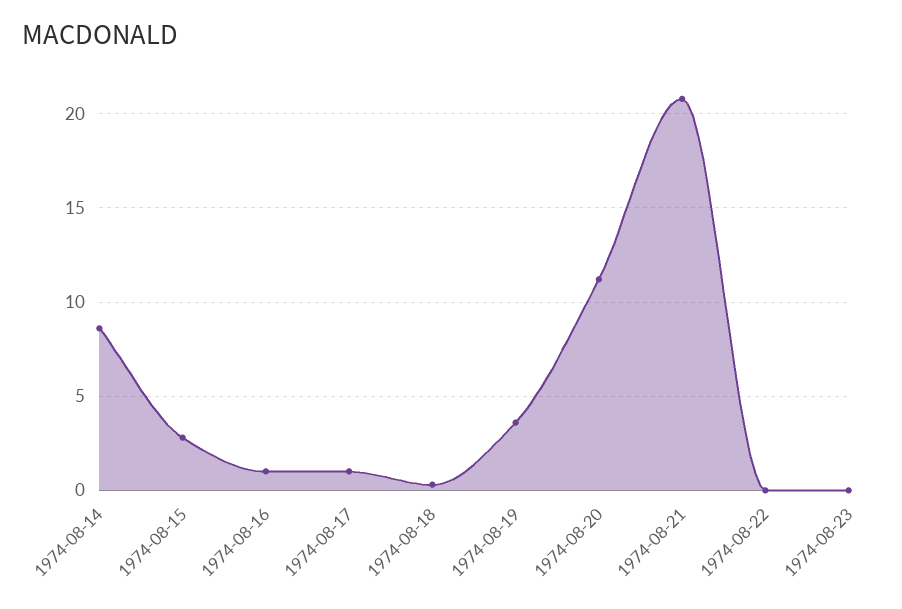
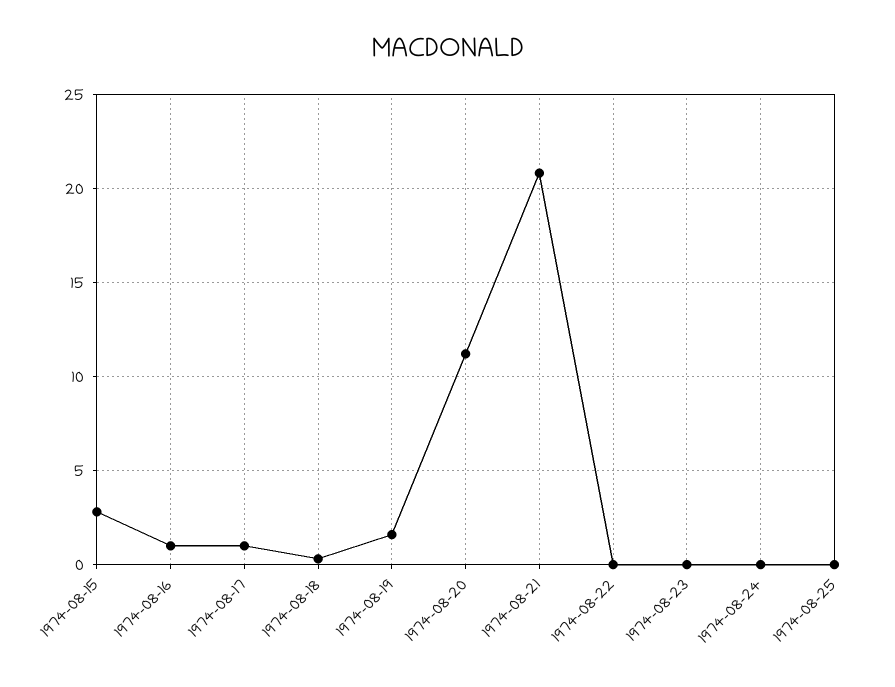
1974-08-14: 8.5 -> none
1974-08-19: 3.5 -> 1.5
1974-08-24: none -> 0
1974-08-25: none -> 0

